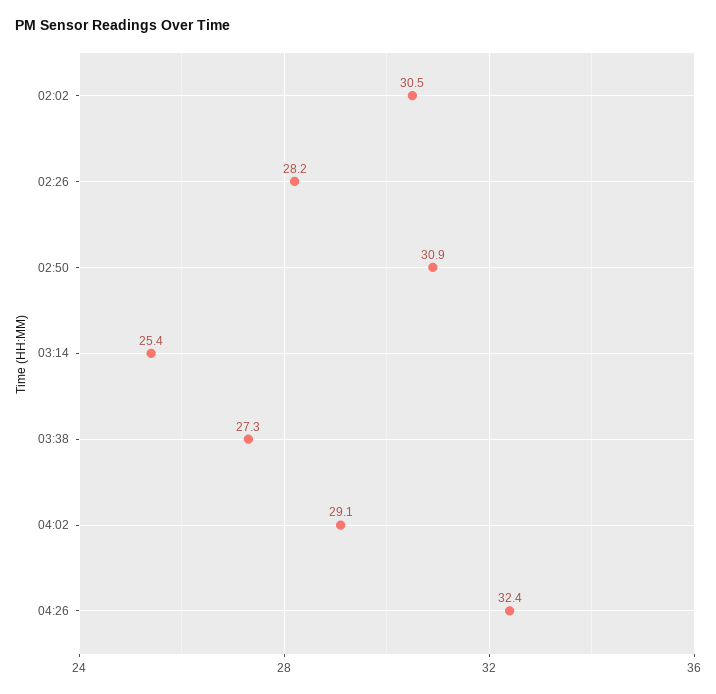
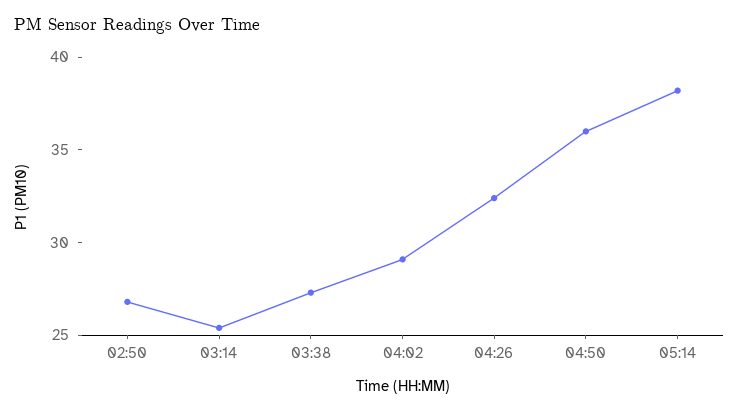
02:02: 30.5 -> none
02:26: 28.2 -> none
02:50: 30.9 -> 27
04:50: none -> 36
05:14: none -> 38

